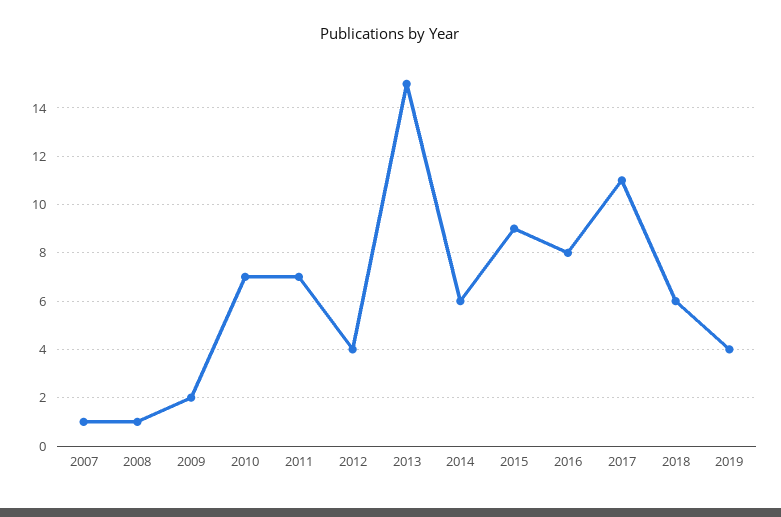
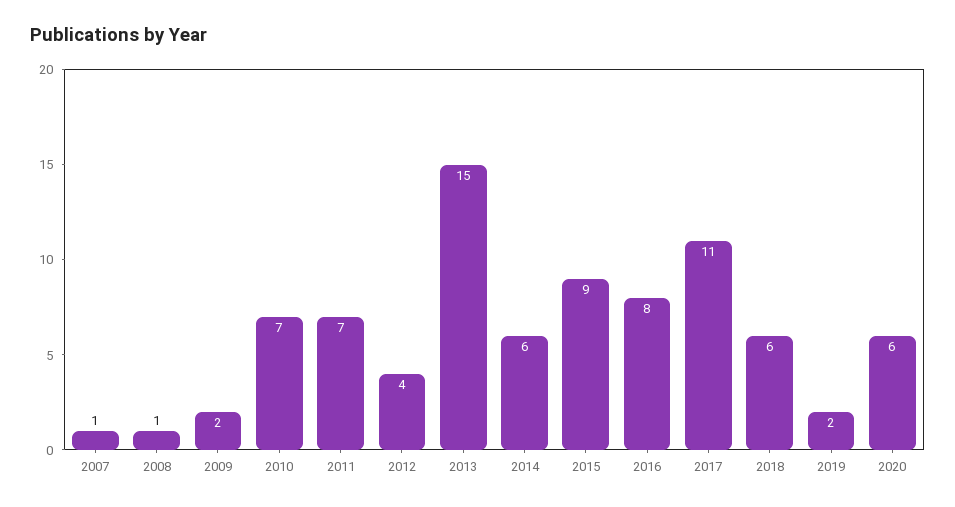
2019: 4 -> 2
2020: none -> 6

